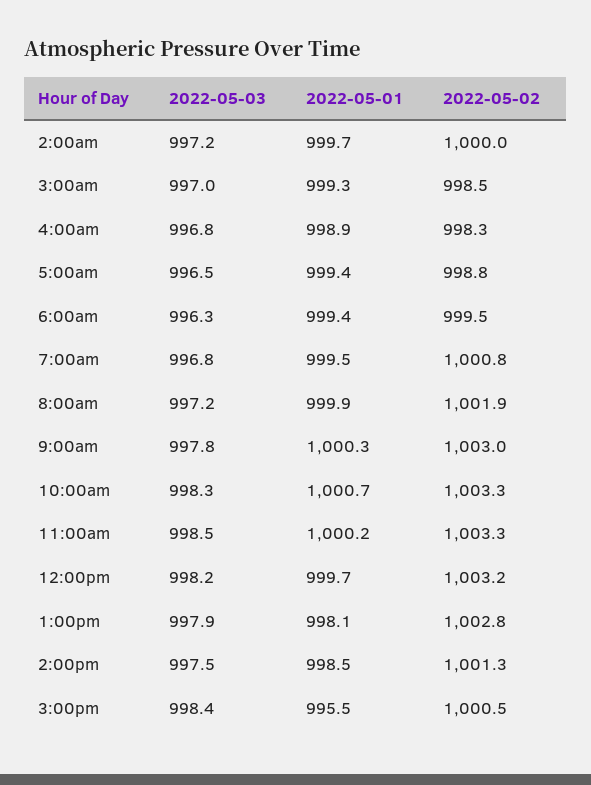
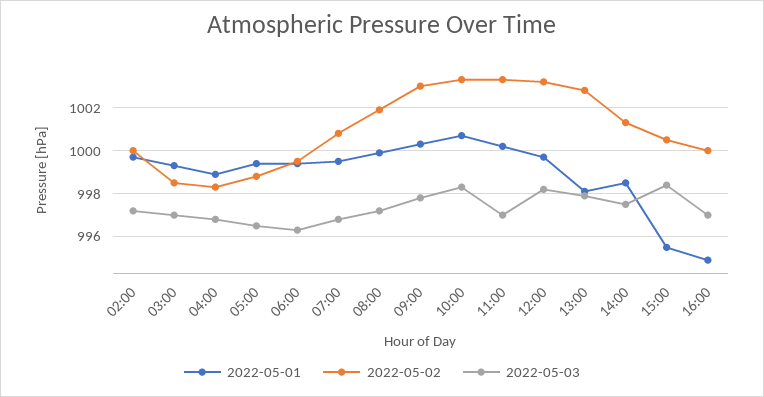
2022-05-03, 11:00am: 998.5 -> 997
2022-05-01, 16:00: none -> 995
2022-05-02, 16:00: none -> 1000
2022-05-03, 16:00: none -> 997

